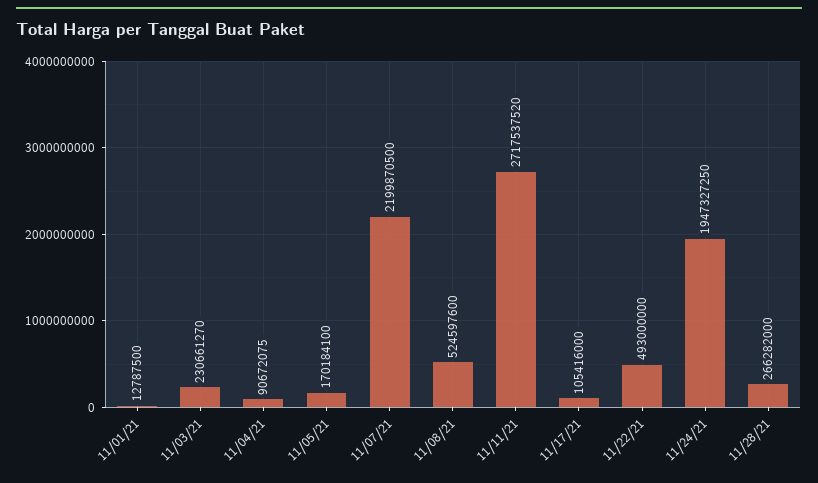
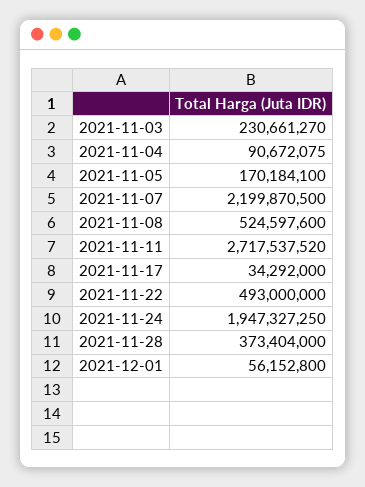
11/01/21: 12787500 -> none
11/17/21: 105416000 -> 34292000
11/28/21: 266282000 -> 373404000
2021-12-01: none -> 56152800

